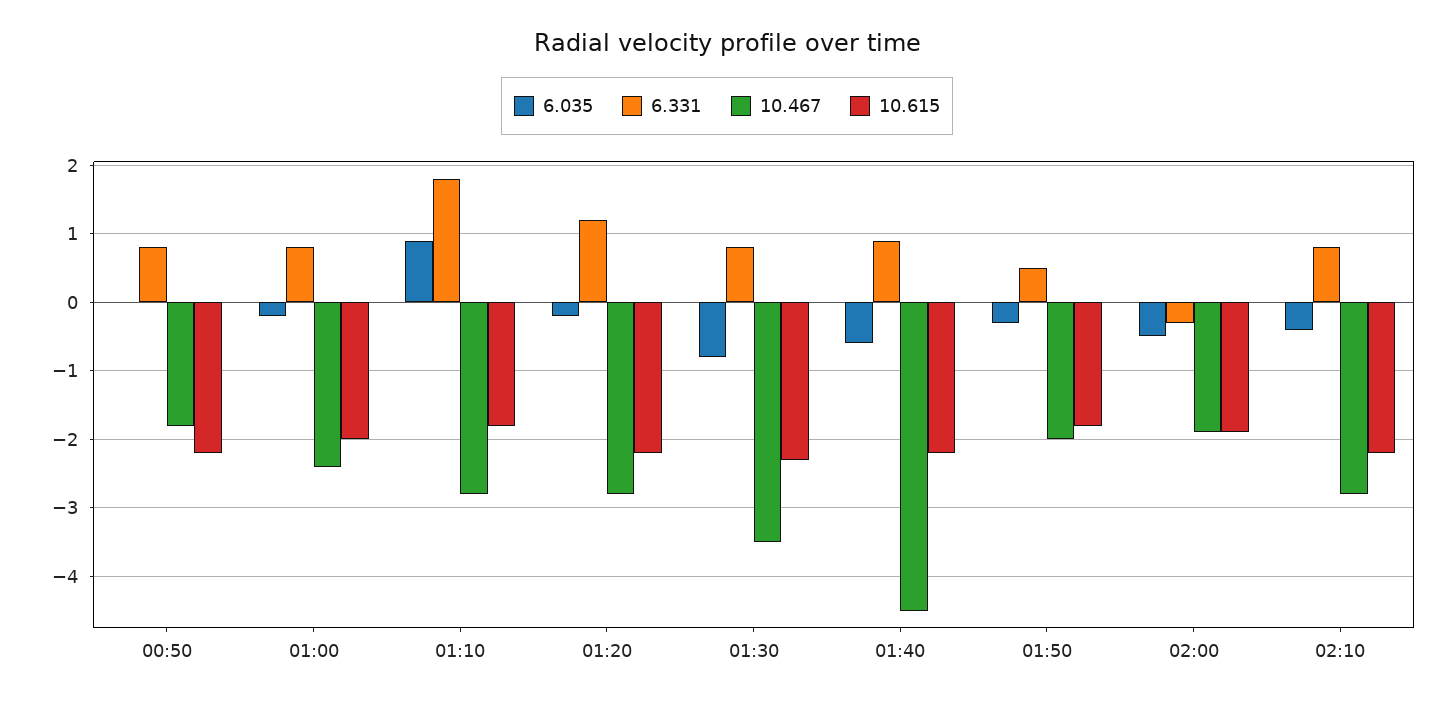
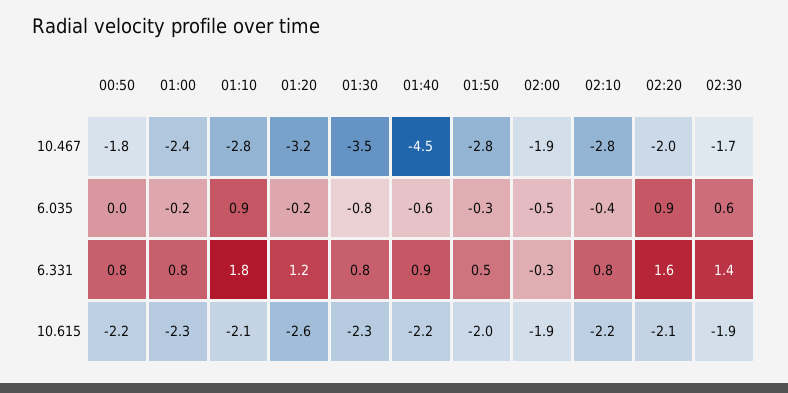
10.615, 01:00: -2 -> -2.3
10.615, 01:10: -1.8 -> -2.1
10.467, 01:20: -2.8 -> -3.2
10.615, 01:20: -2.2 -> -2.6
10.467, 01:50: -2 -> -2.8
10.615, 01:50: -1.8 -> -2
10.467, 02:20: none -> -2
10.467, 02:30: none -> -1.7
6.035, 02:20: none -> 0.9
6.035, 02:30: none -> 0.6
6.331, 02:20: none -> 1.6
6.331, 02:30: none -> 1.4
10.615, 02:20: none -> -2.1
10.615, 02:30: none -> -1.9

